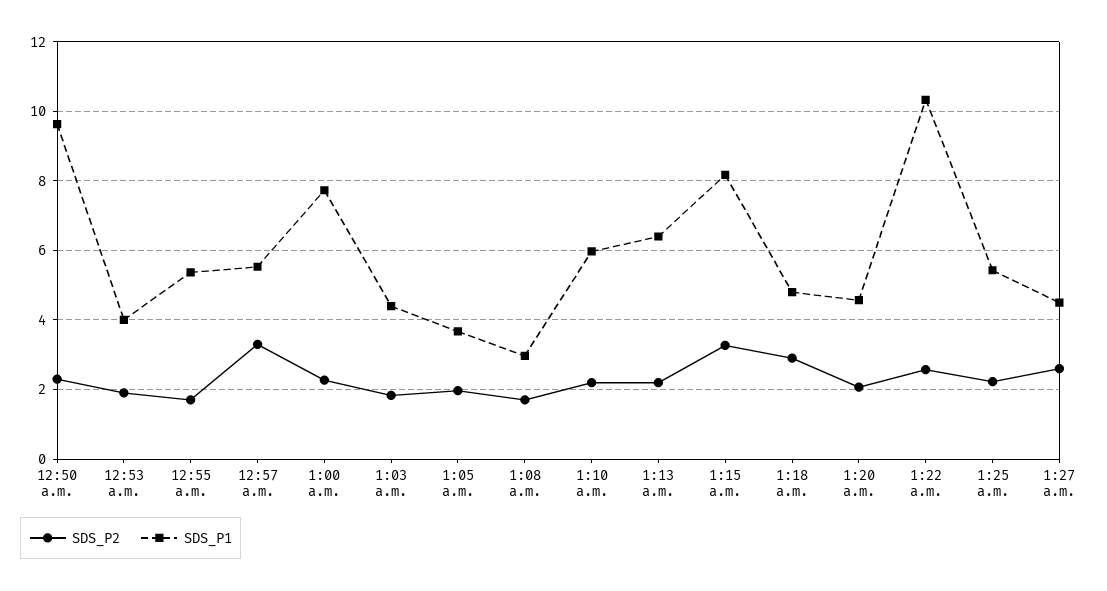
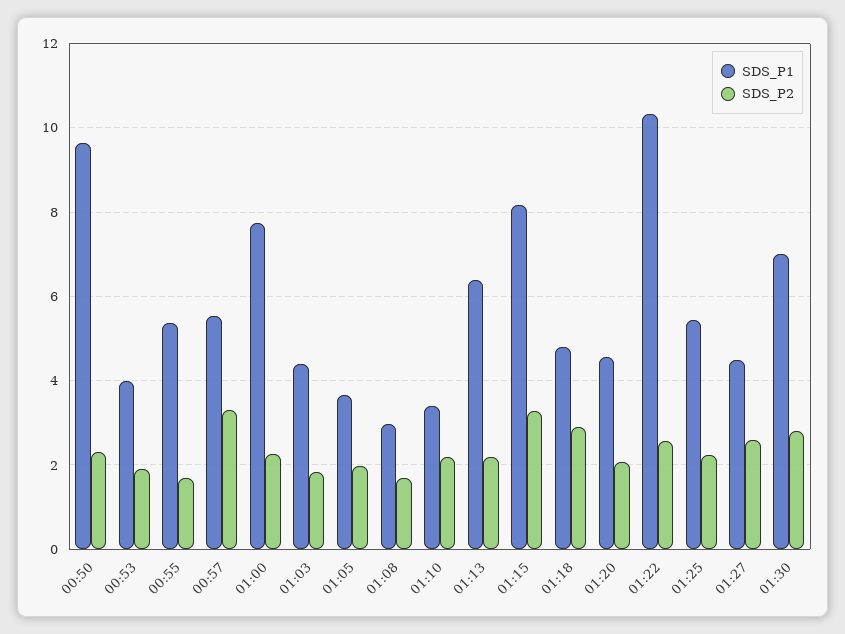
SDS_P1, 1:10 a.m.: 6 -> 3.4
SDS_P1, 01:30: none -> 7
SDS_P2, 01:30: none -> 2.8

